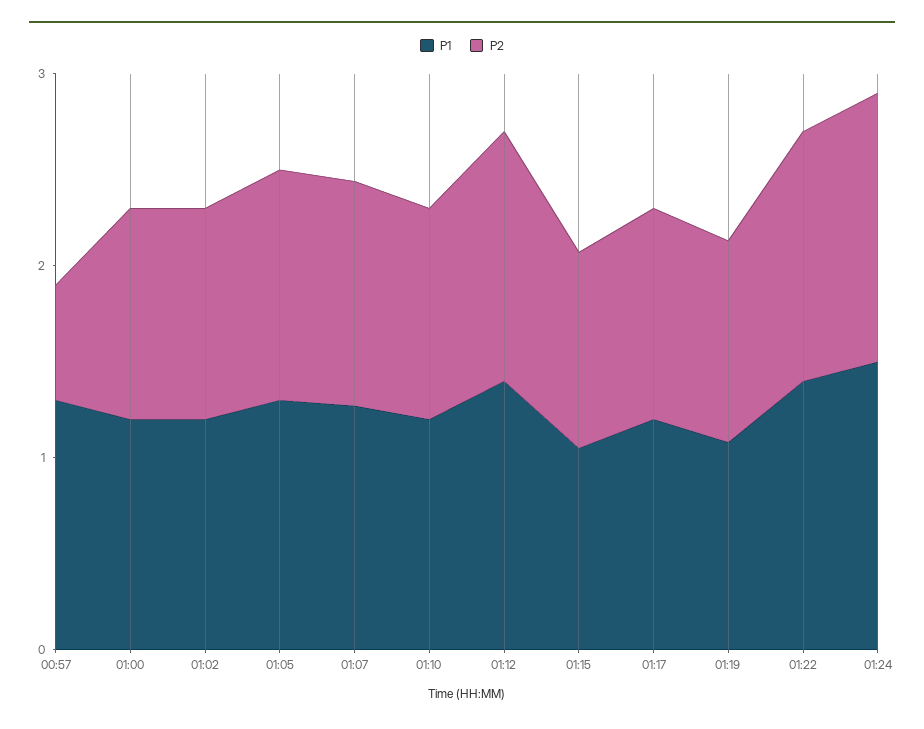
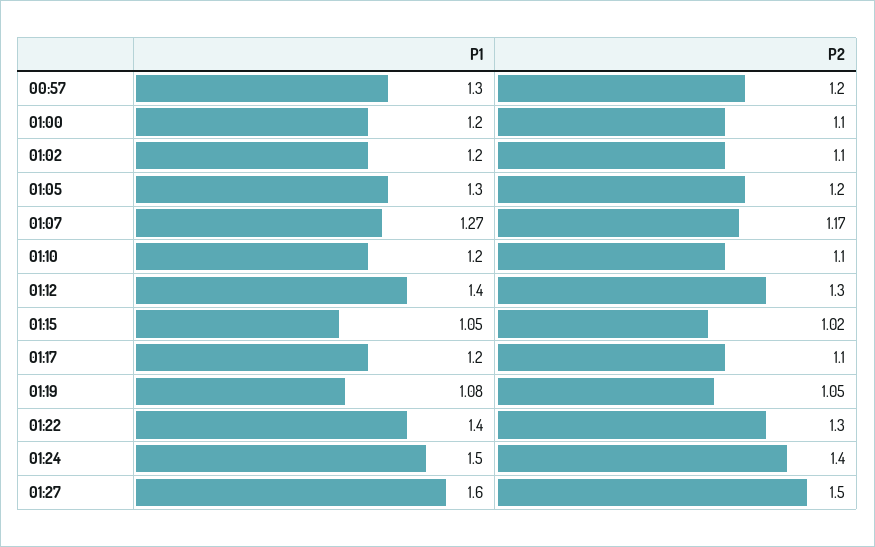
P2, 00:57: 0.6 -> 1.2
P1, 01:27: none -> 1.6
P2, 01:27: none -> 1.5

